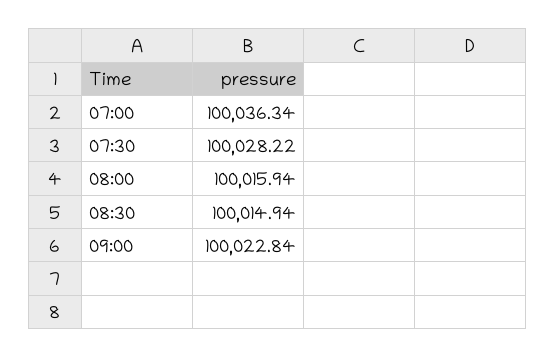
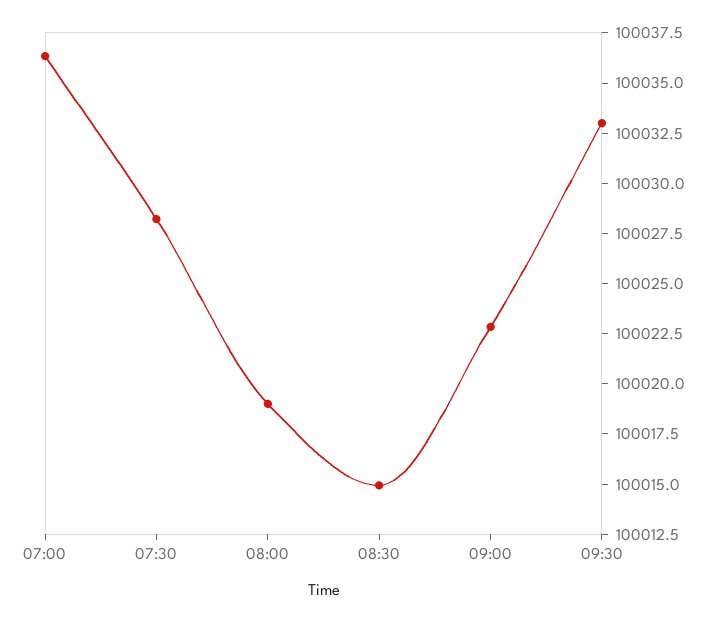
08:00: 100015.94 -> 100019
09:30: none -> 100033

